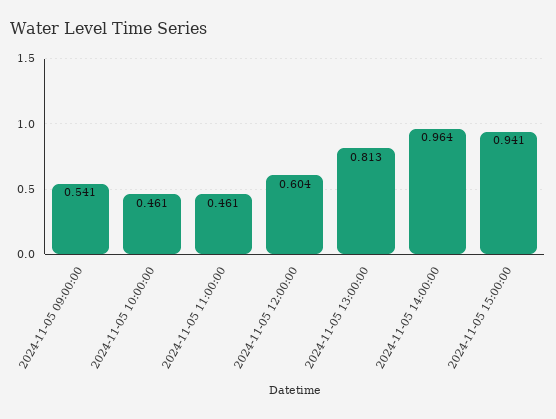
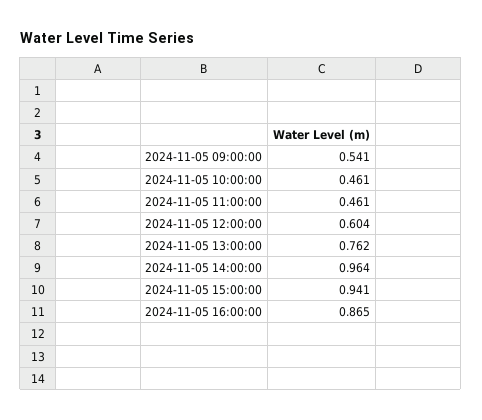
2024-11-05 13:00:00: 0.813 -> 0.762
2024-11-05 16:00:00: none -> 0.865

